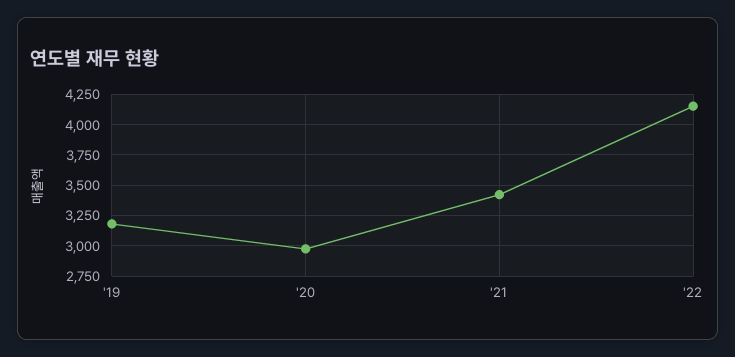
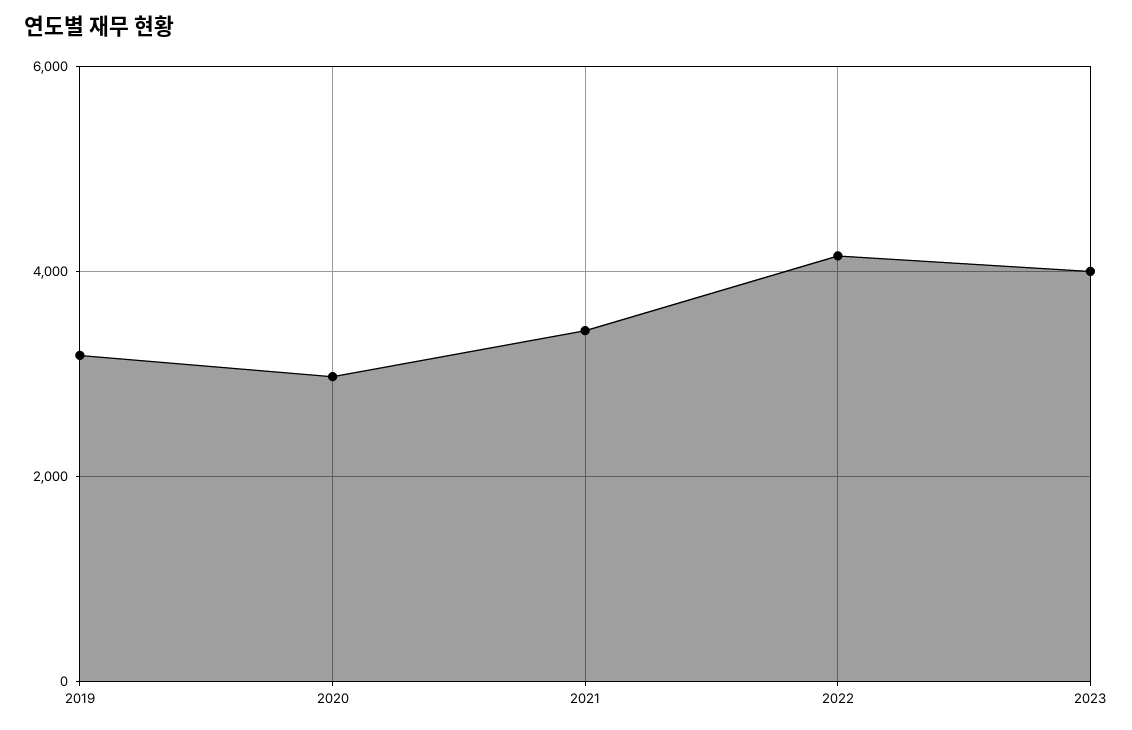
2023: none -> 4000

